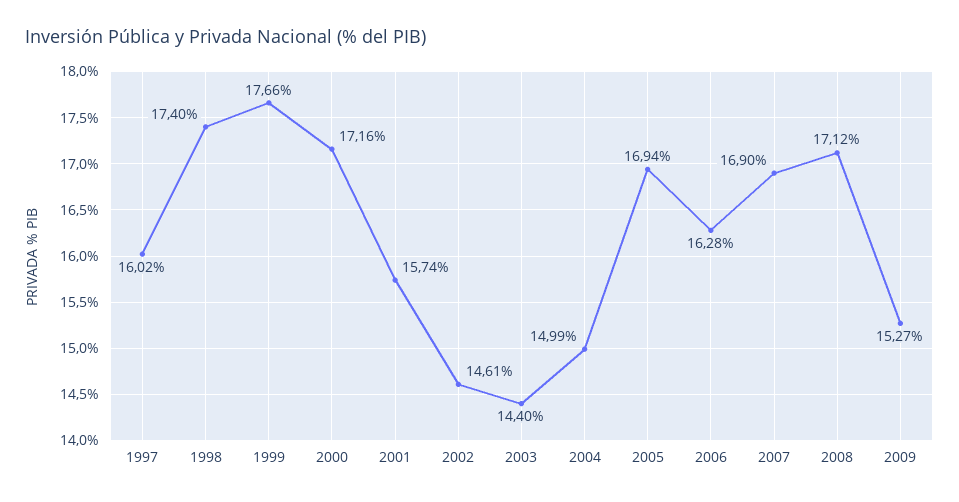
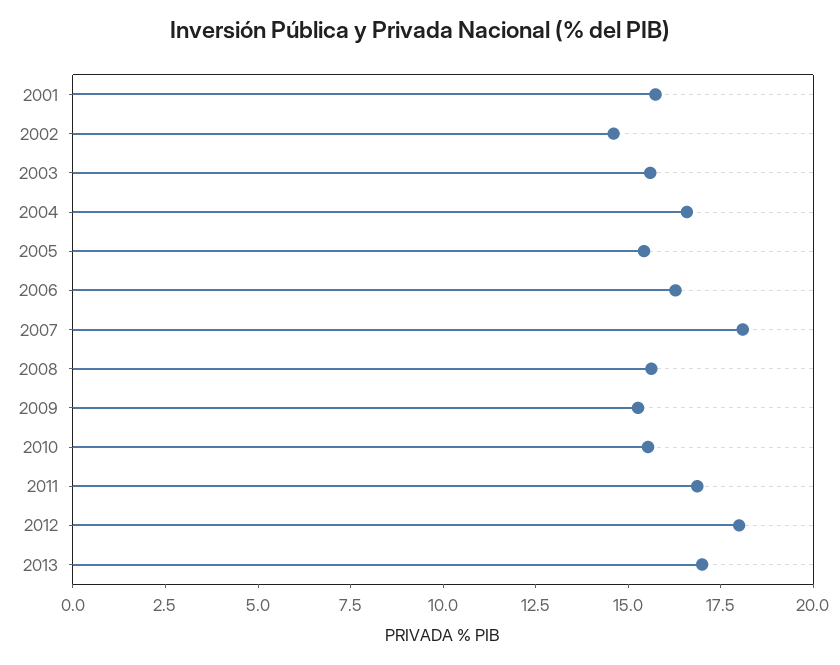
1997: 16.02 -> none
1998: 17.4 -> none
1999: 17.66 -> none
2000: 17.16 -> none
2003: 14.4 -> 15.5
2004: 14.99 -> 16.5
2005: 16.94 -> 15.5
2007: 16.9 -> 18
2008: 17.12 -> 15.5
2010: none -> 15.5
2011: none -> 17
2012: none -> 18
2013: none -> 17

